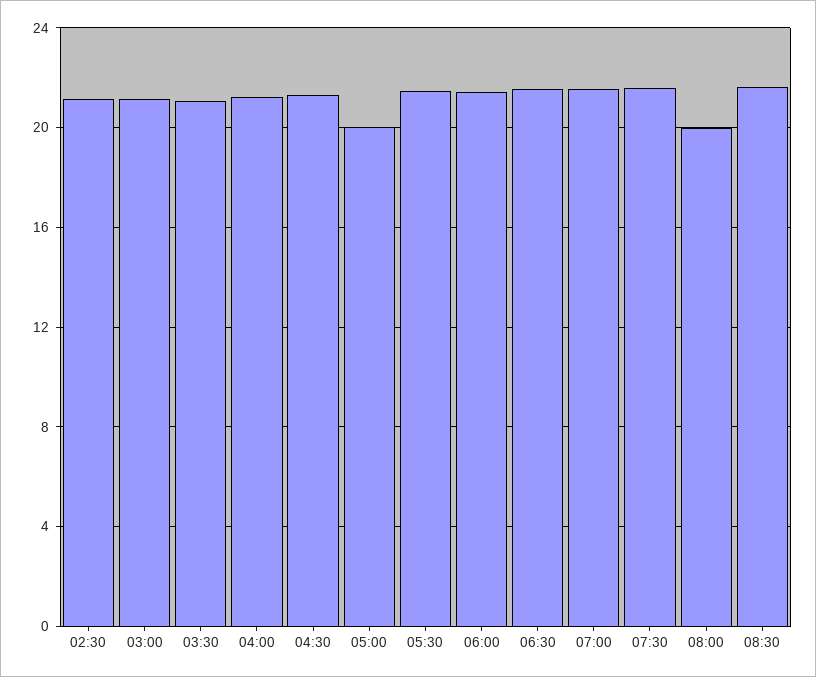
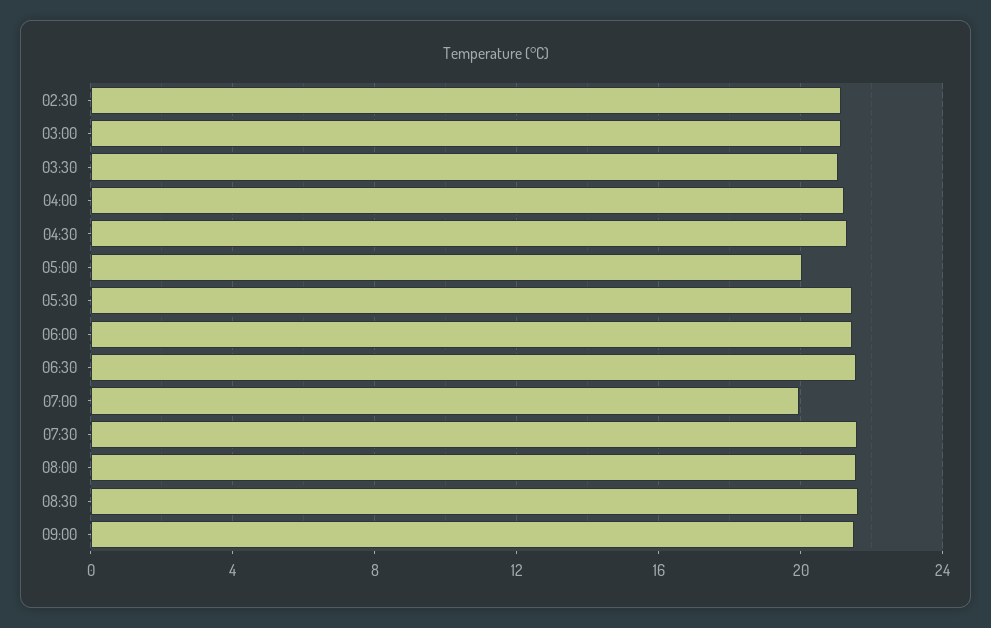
07:00: 21.5 -> 20
08:00: 20 -> 21.5
09:00: none -> 21.5

